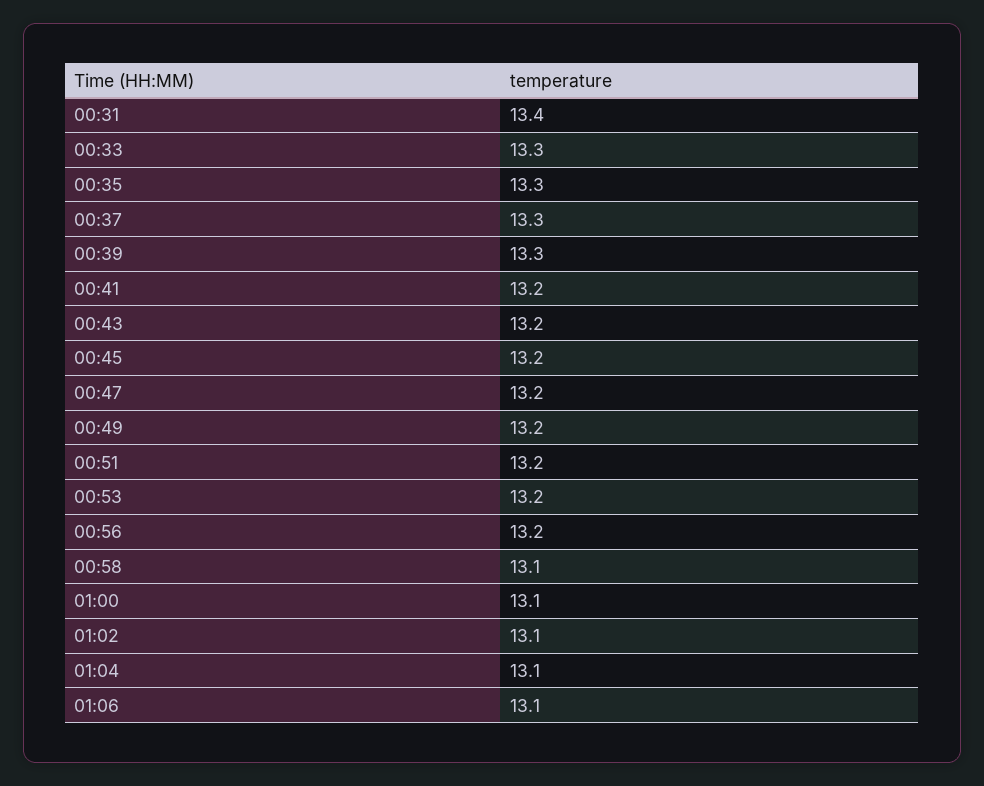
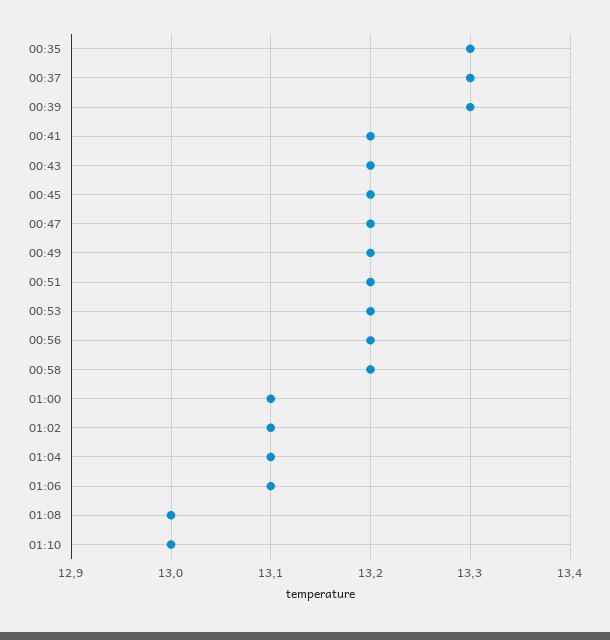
00:31: 13.4 -> none
00:33: 13.3 -> none
00:58: 13.1 -> 13.2
01:08: none -> 13
01:10: none -> 13

